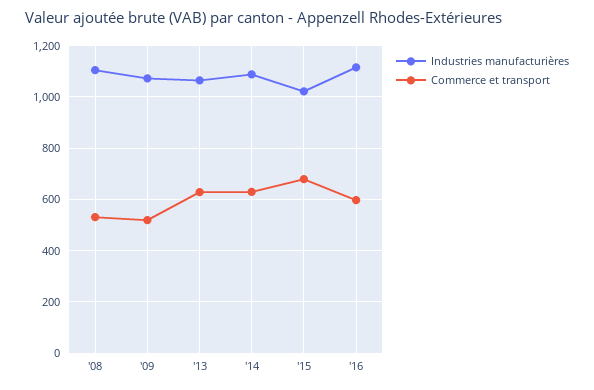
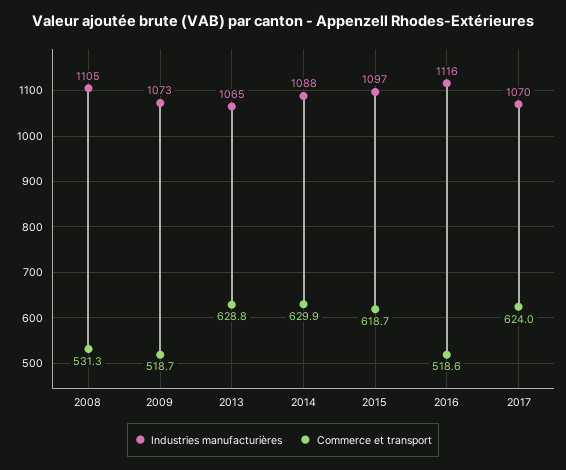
Industries manufacturières, '15: 1025 -> 1097
Commerce et transport, '15: 675 -> 618.7
Commerce et transport, '16: 600 -> 518.6
Industries manufacturières, 2017: none -> 1070
Commerce et transport, 2017: none -> 624

